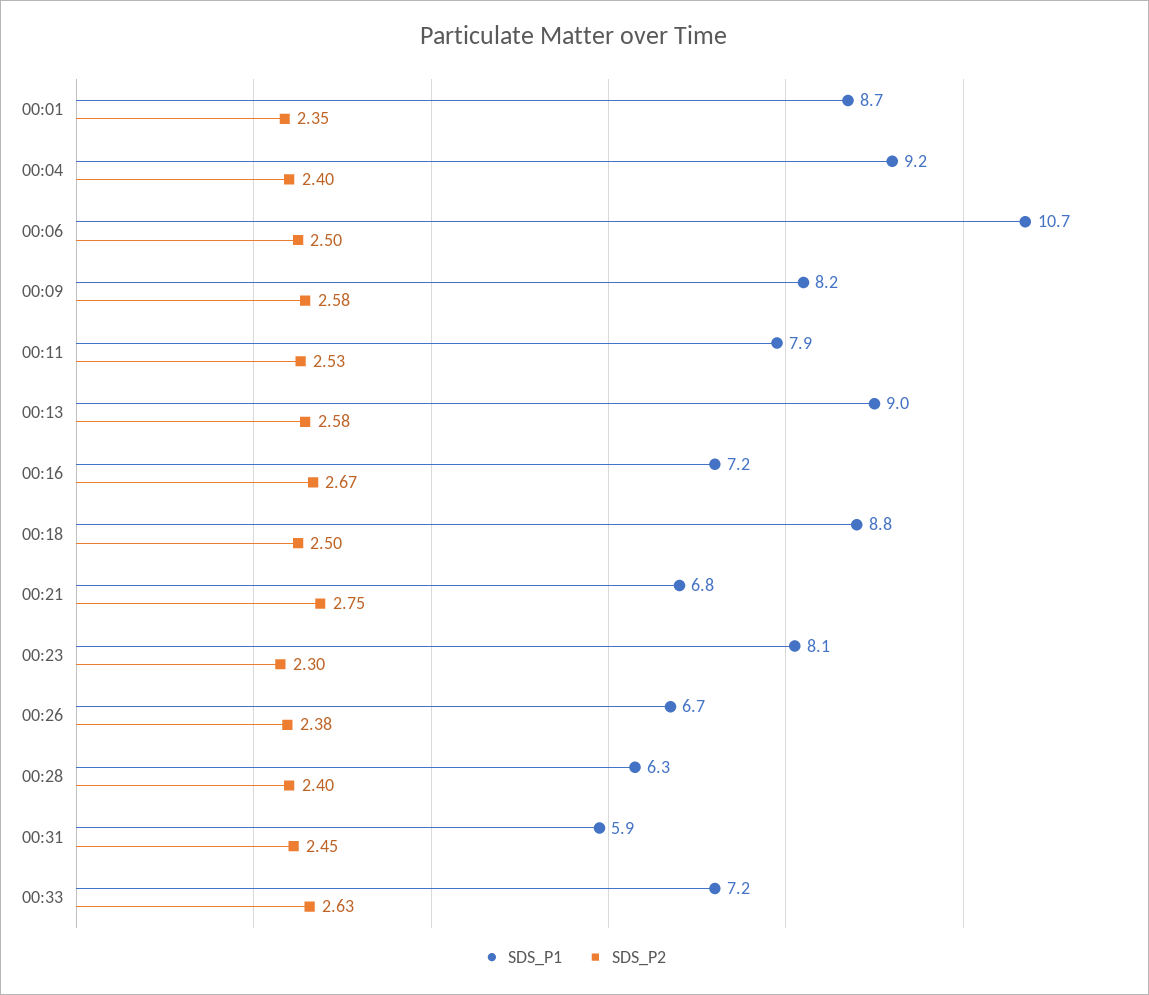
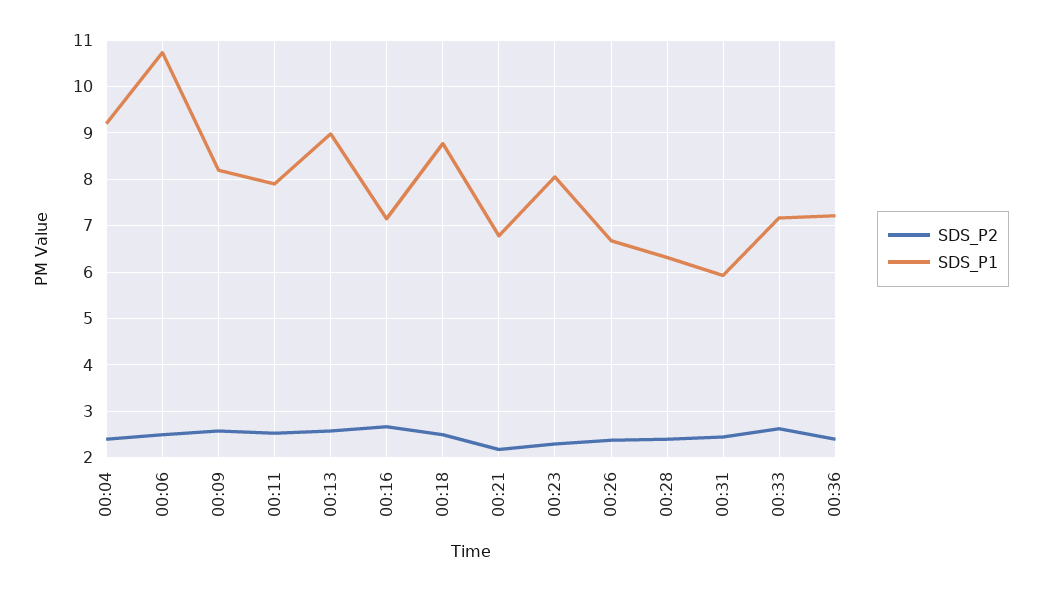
SDS_P1, 00:01: 8.7 -> none
SDS_P2, 00:01: 2.35 -> none
SDS_P2, 00:21: 2.75 -> 2.2
SDS_P2, 00:36: none -> 2.4
SDS_P1, 00:36: none -> 7.2

